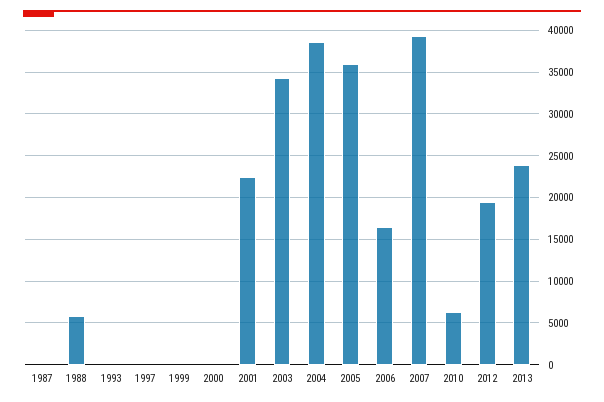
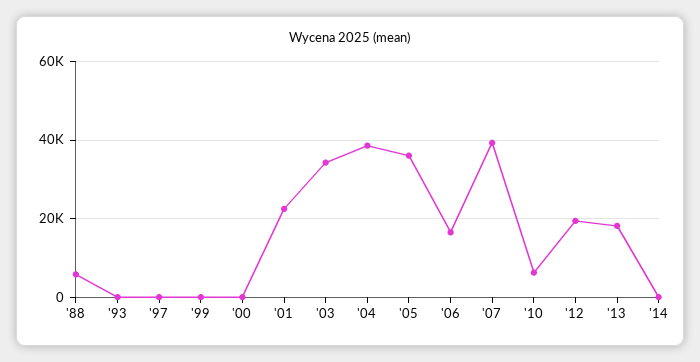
1987: 0 -> none
2013: 24000 -> 18000
'14: none -> 0

